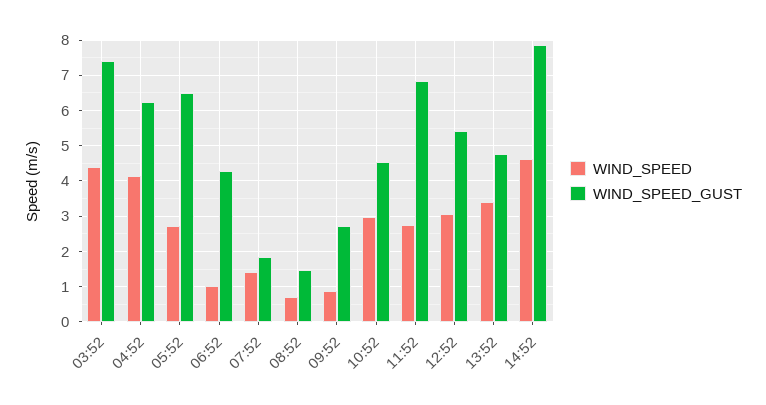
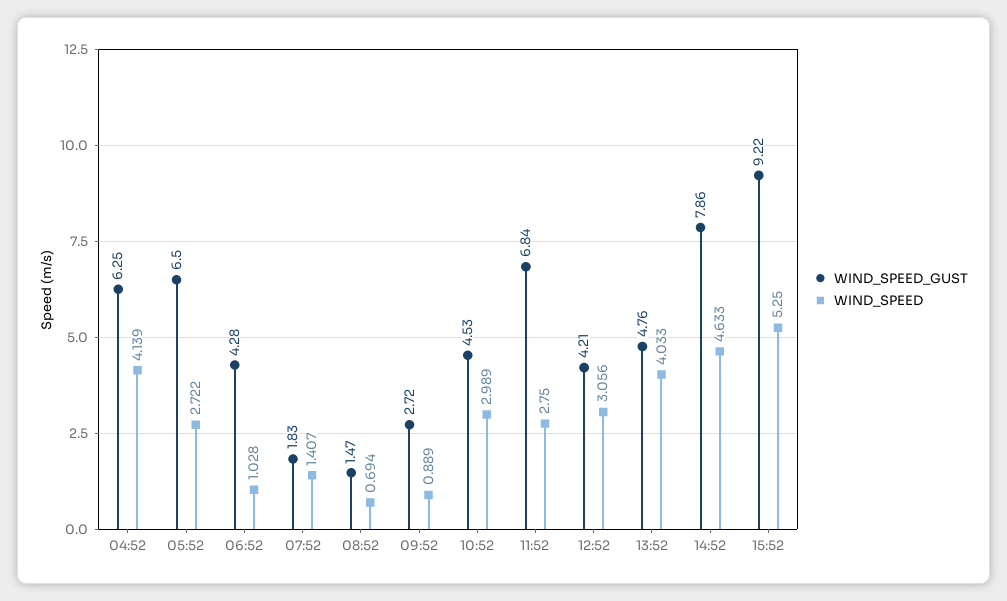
WIND_SPEED, 03:52: 4.4 -> none
WIND_SPEED_GUST, 03:52: 7.4 -> none
WIND_SPEED_GUST, 12:52: 5.4 -> 4.21
WIND_SPEED, 13:52: 3.4 -> 4.033
WIND_SPEED_GUST, 15:52: none -> 9.22
WIND_SPEED, 15:52: none -> 5.25

